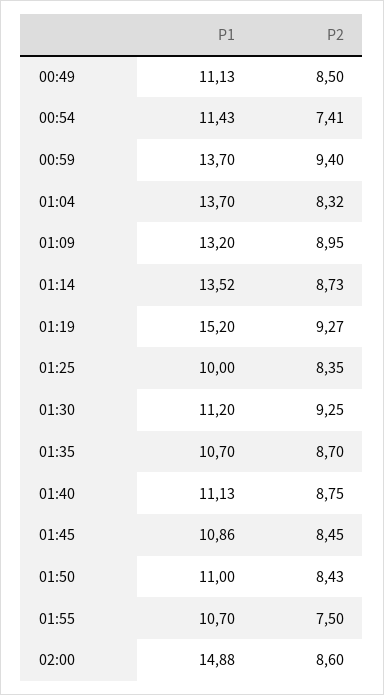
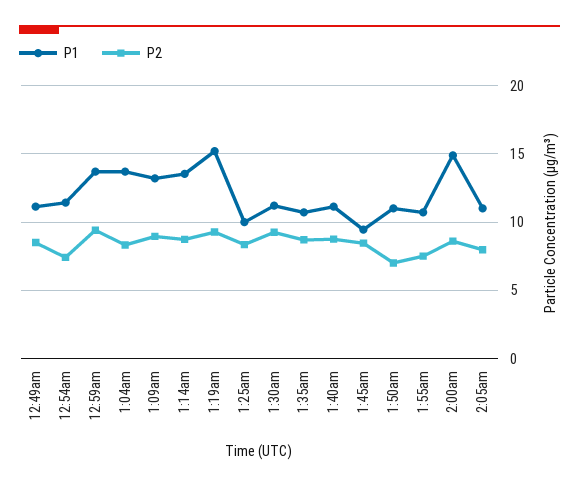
P1, 01:45: 10.86 -> 9.5
P2, 01:50: 8.43 -> 7
P1, 2:05am: none -> 11
P2, 2:05am: none -> 8

